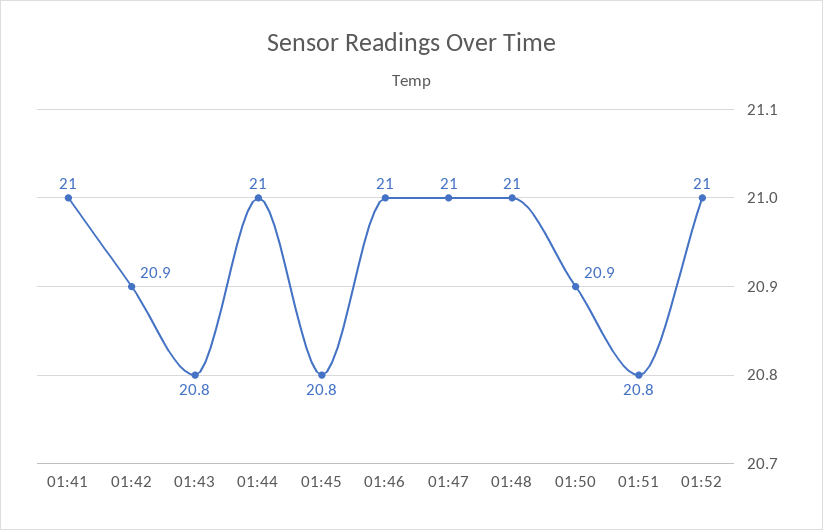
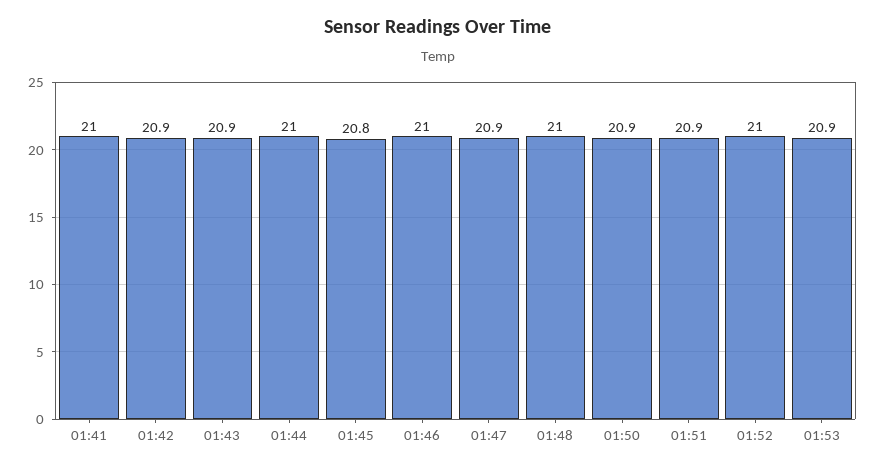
01:43: 20.8 -> 20.9
01:47: 21 -> 20.9
01:51: 20.8 -> 20.9
01:53: none -> 20.9

